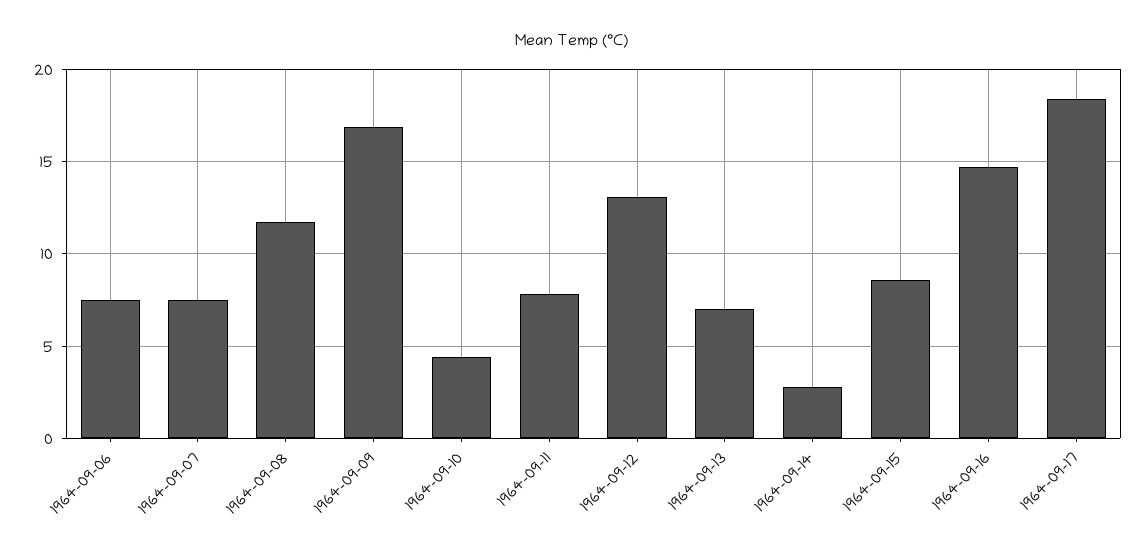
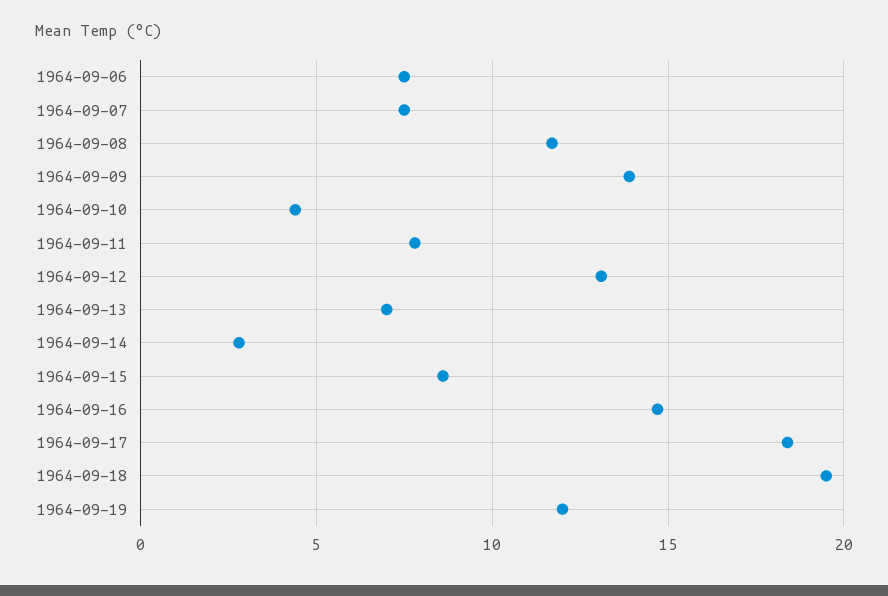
1964-09-09: 17 -> 14
1964-09-18: none -> 19.5
1964-09-19: none -> 12

